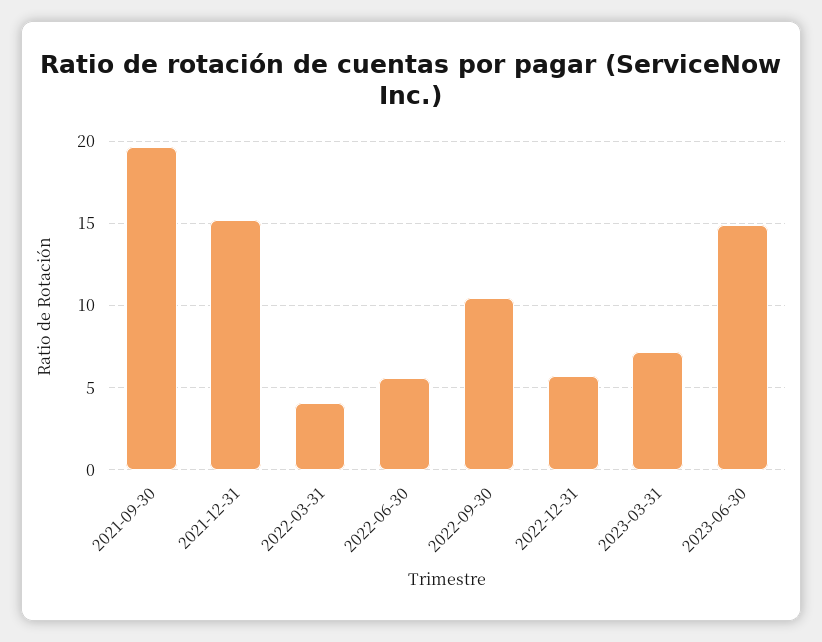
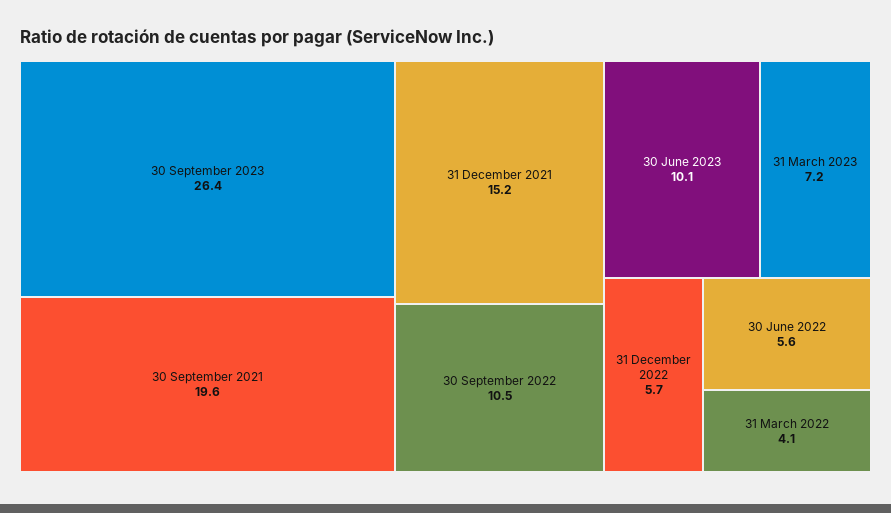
2023-06-30: 15 -> 10.1
30 September 2023: none -> 26.4

